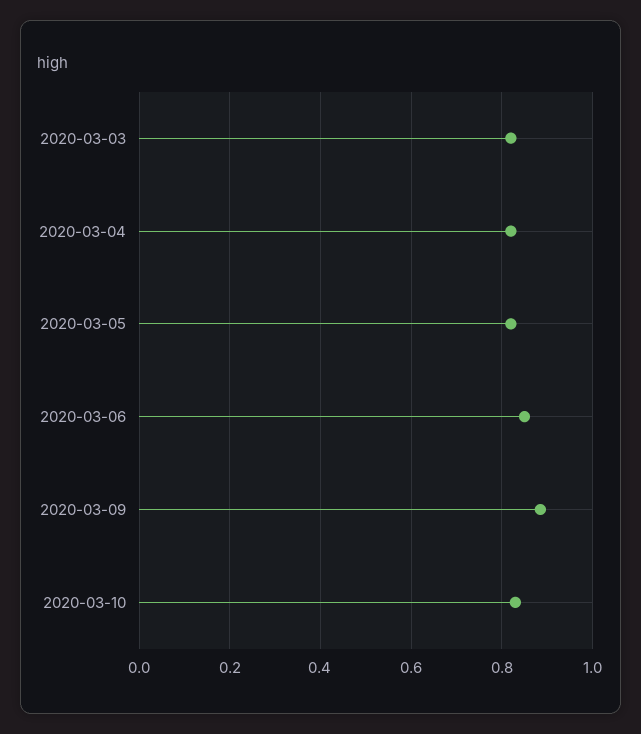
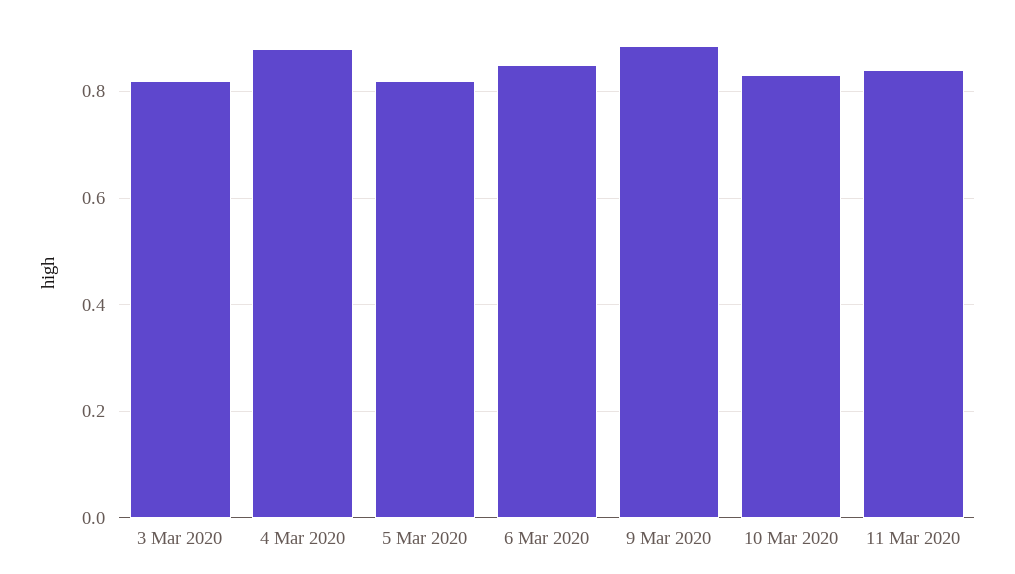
2020-03-04: 0.82 -> 0.88
11 Mar 2020: none -> 0.84

